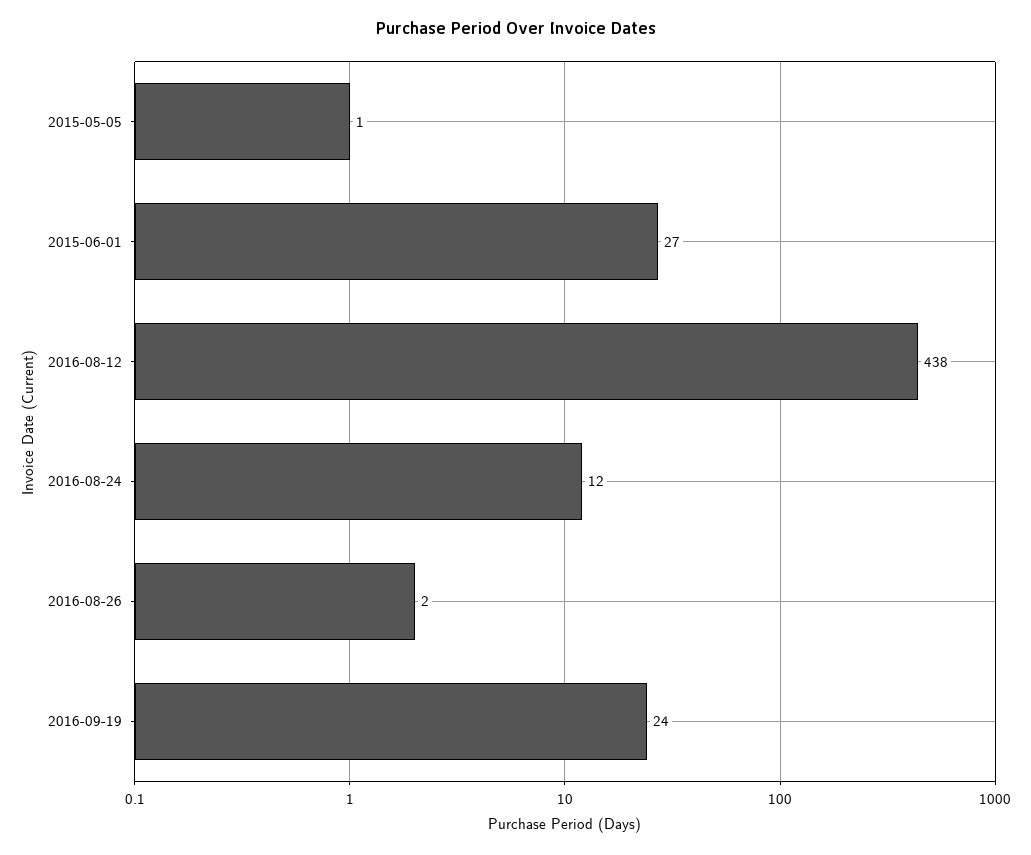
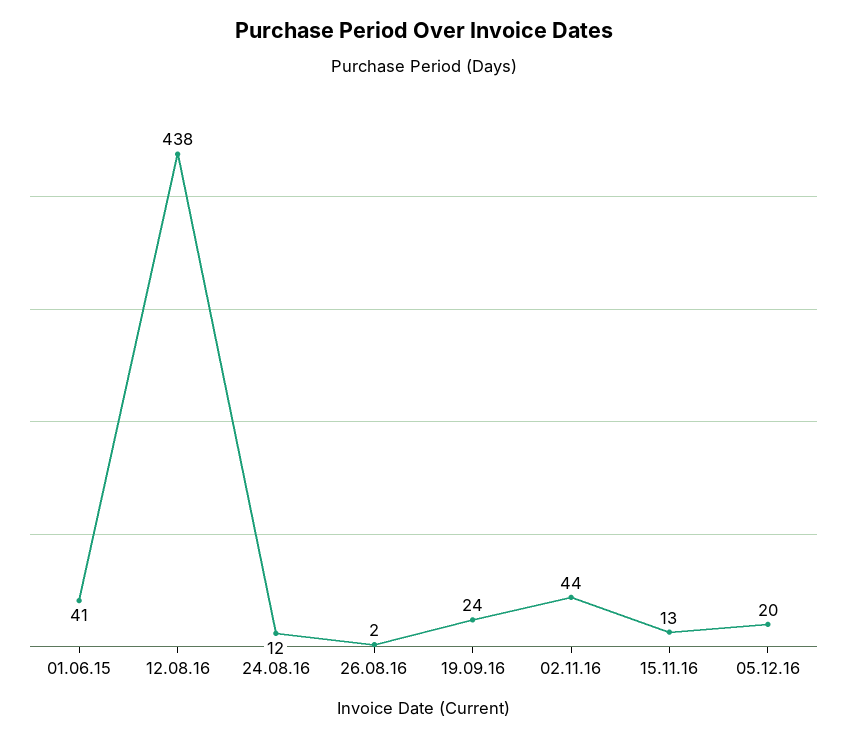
2015-05-05: 1 -> none
2015-06-01: 27 -> 41
02.11.16: none -> 44
15.11.16: none -> 13
05.12.16: none -> 20

